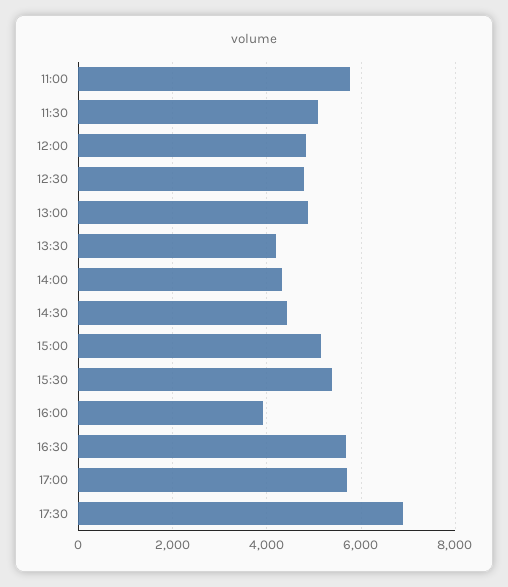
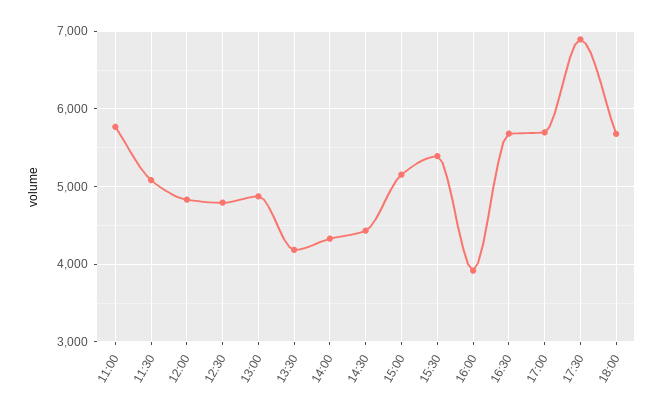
18:00: none -> 5700

